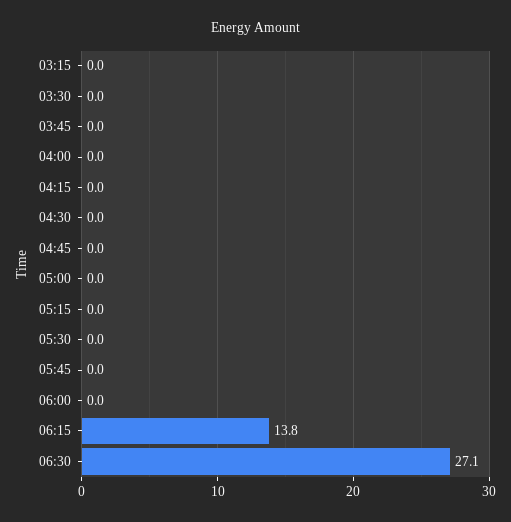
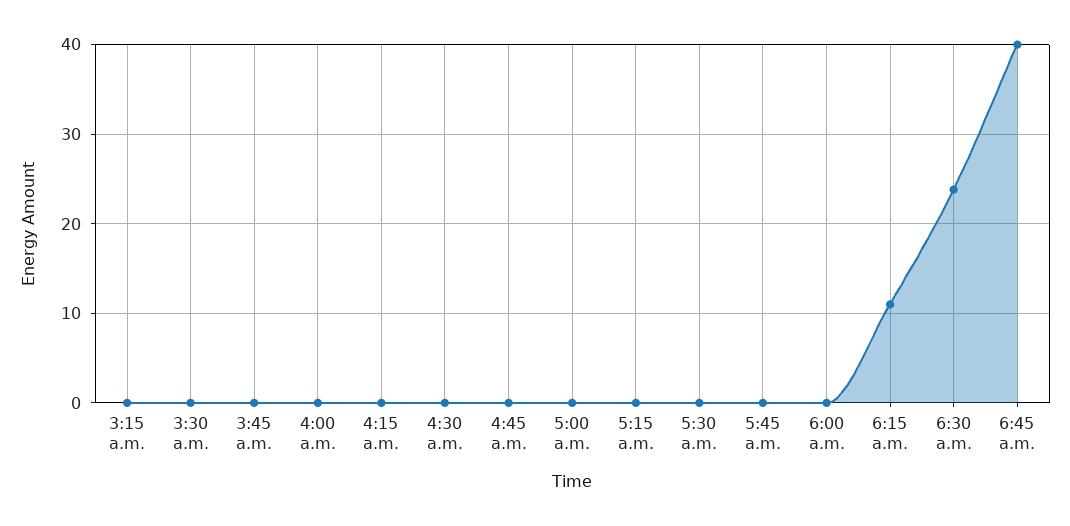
06:15: 13.8 -> 11
06:30: 27.1 -> 24
6:45 a.m.: none -> 40

